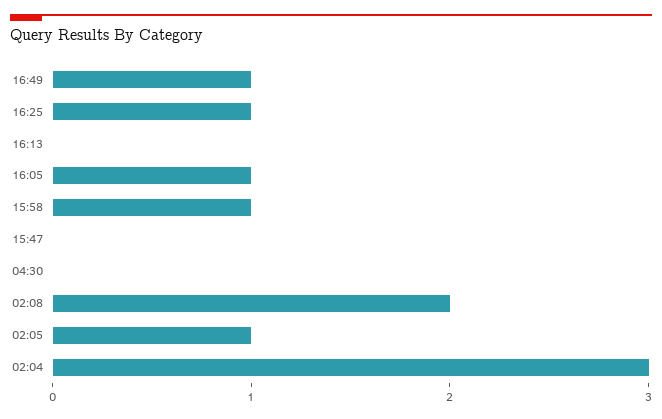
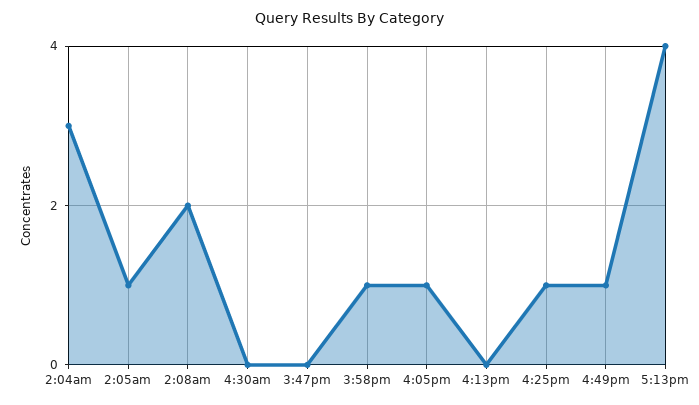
5:13pm: none -> 4

